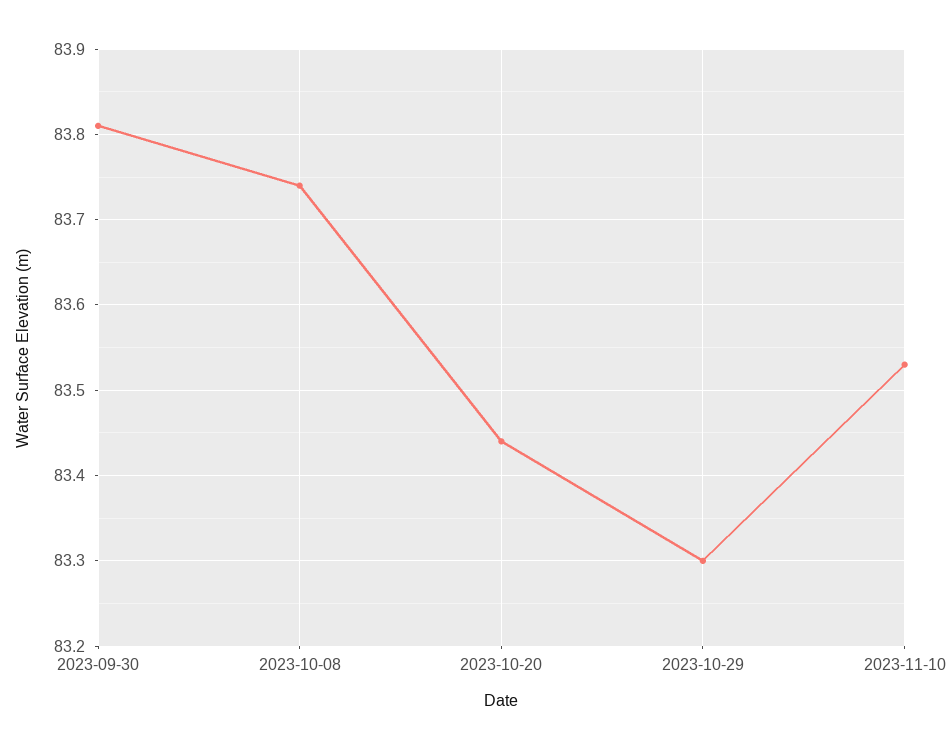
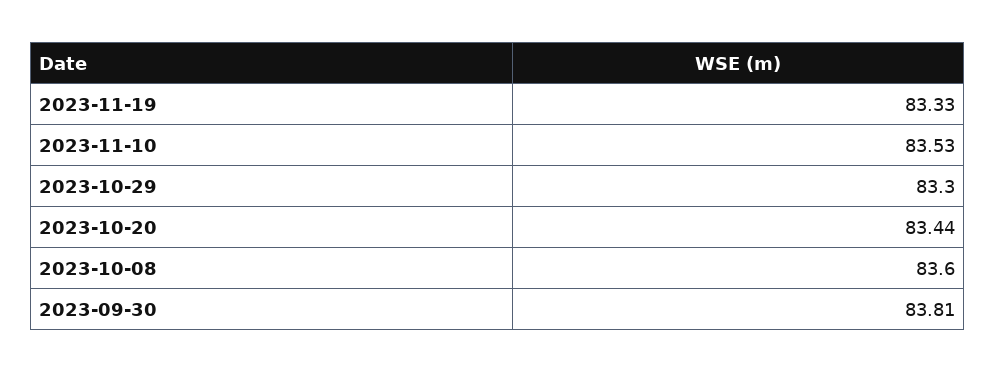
2023-10-08: 83.74 -> 83.6
2023-11-19: none -> 83.33

